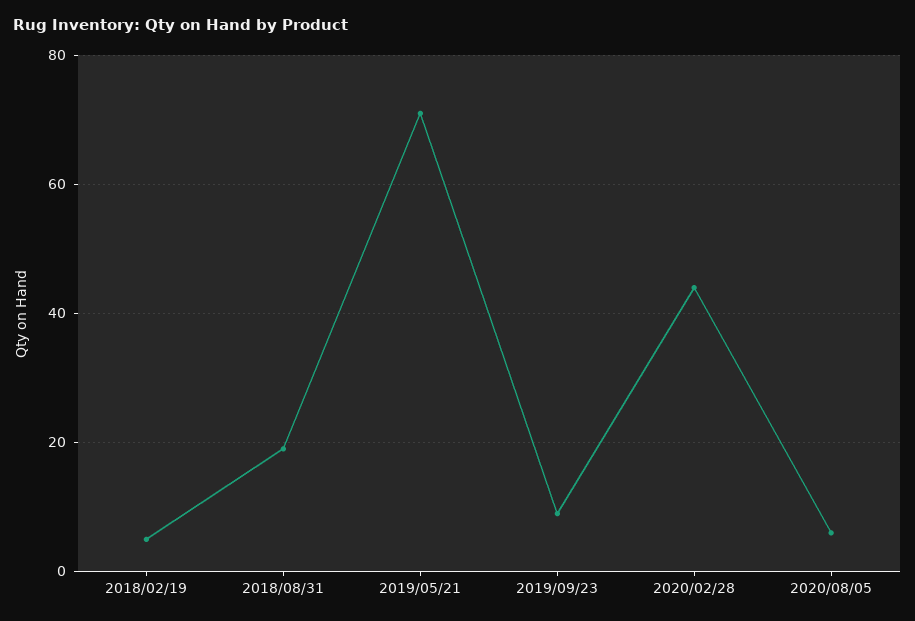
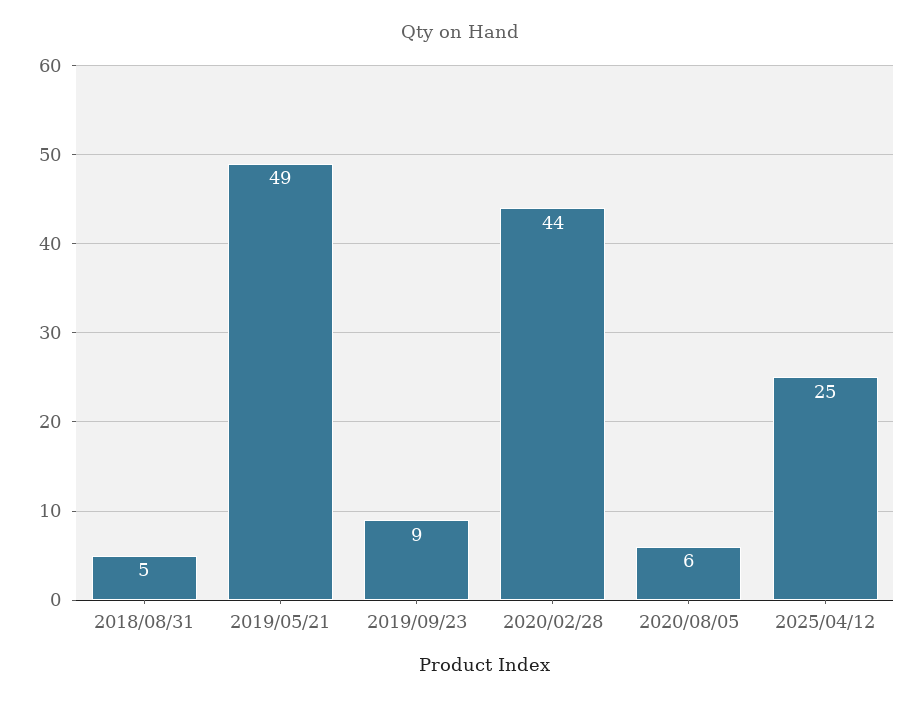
2018/02/19: 5 -> none
2018/08/31: 20 -> 5
2019/05/21: 70 -> 49
2025/04/12: none -> 25

